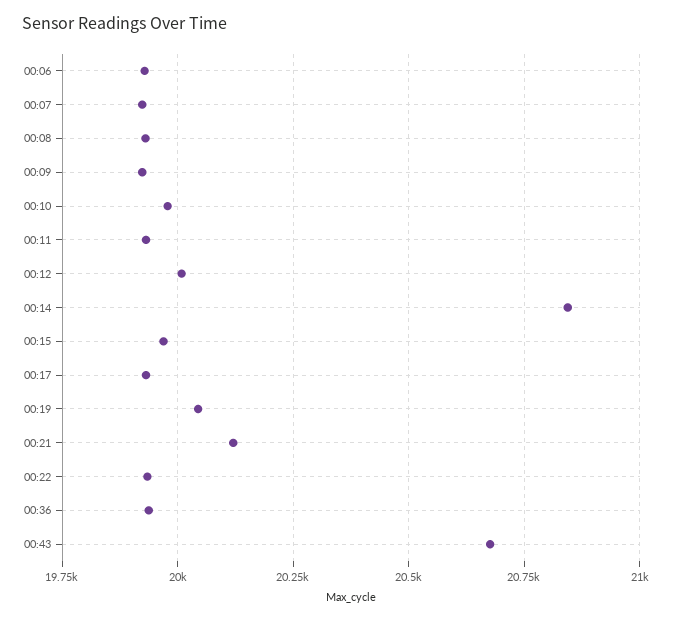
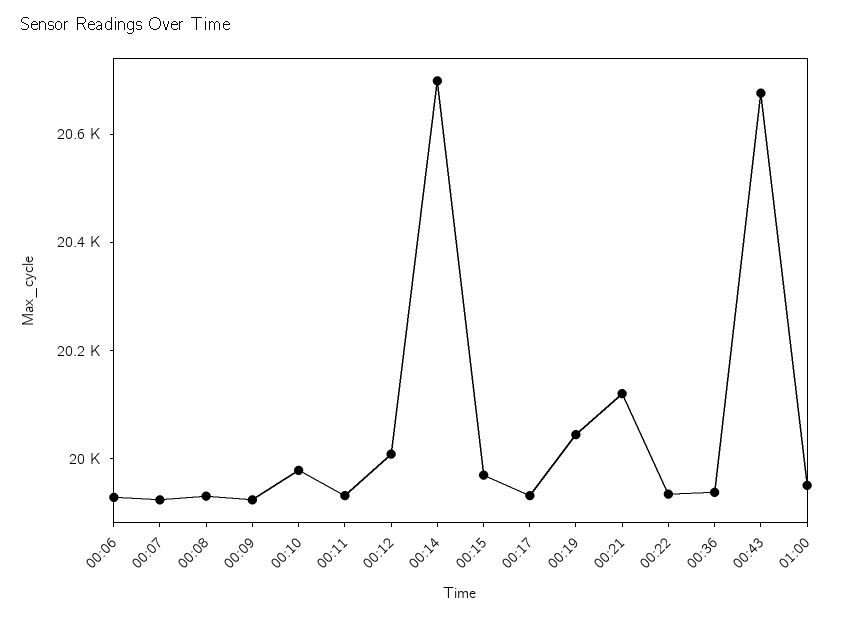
00:14: 20850 -> 20700
01:00: none -> 19950

